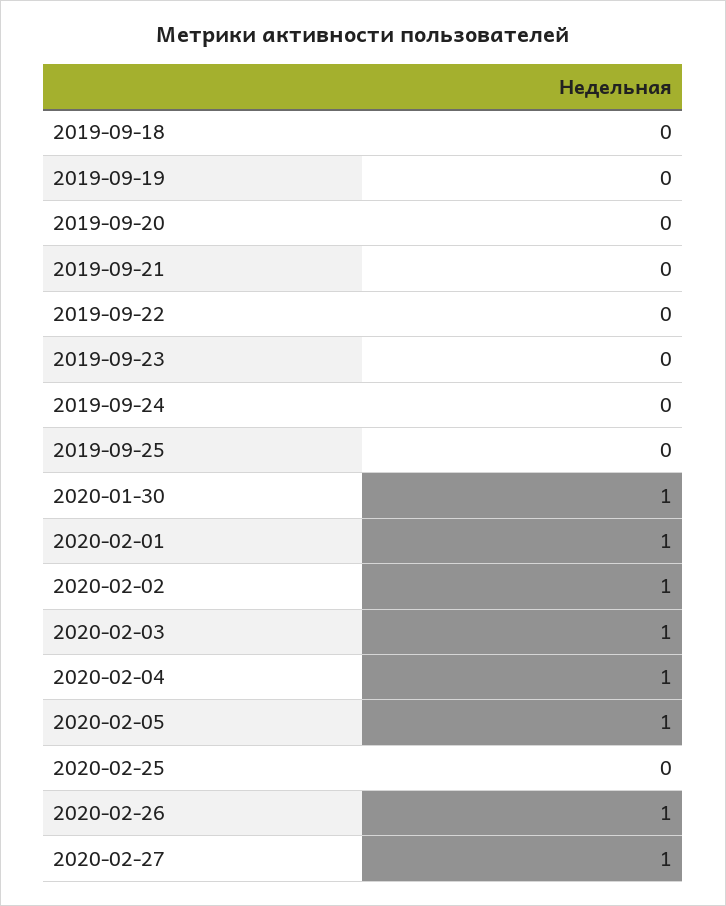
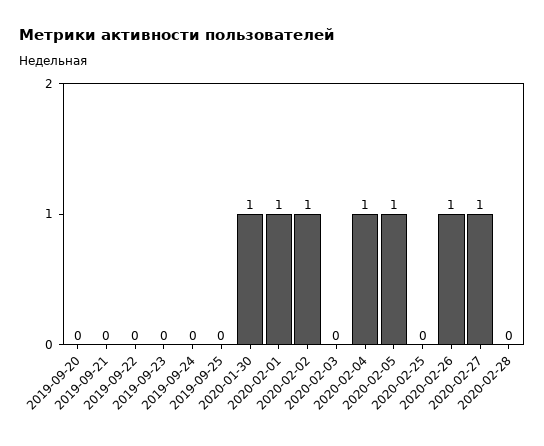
2019-09-18: 0 -> none
2019-09-19: 0 -> none
2020-02-03: 1 -> 0
2020-02-28: none -> 0

